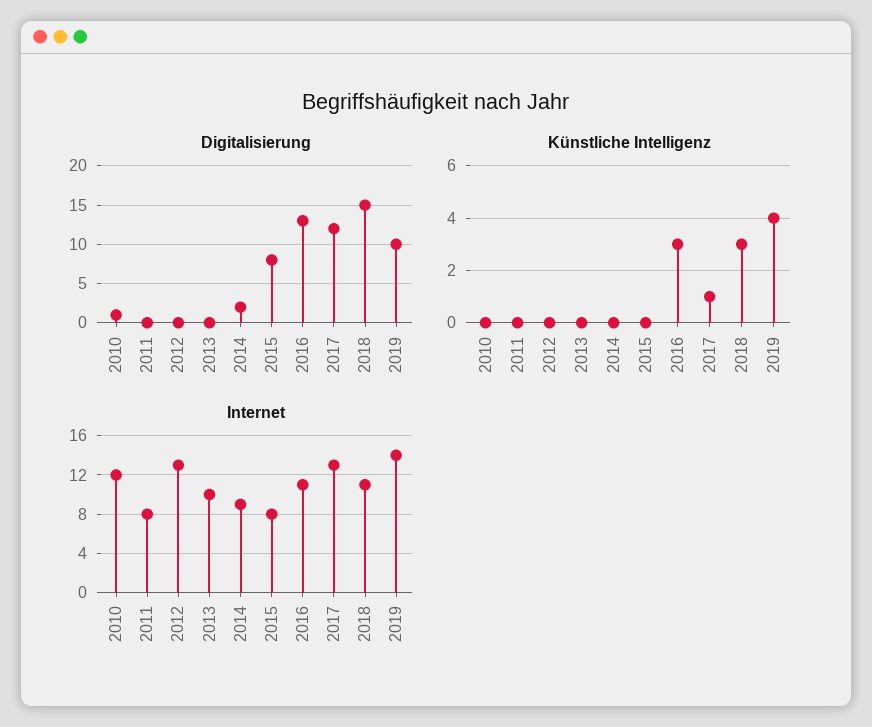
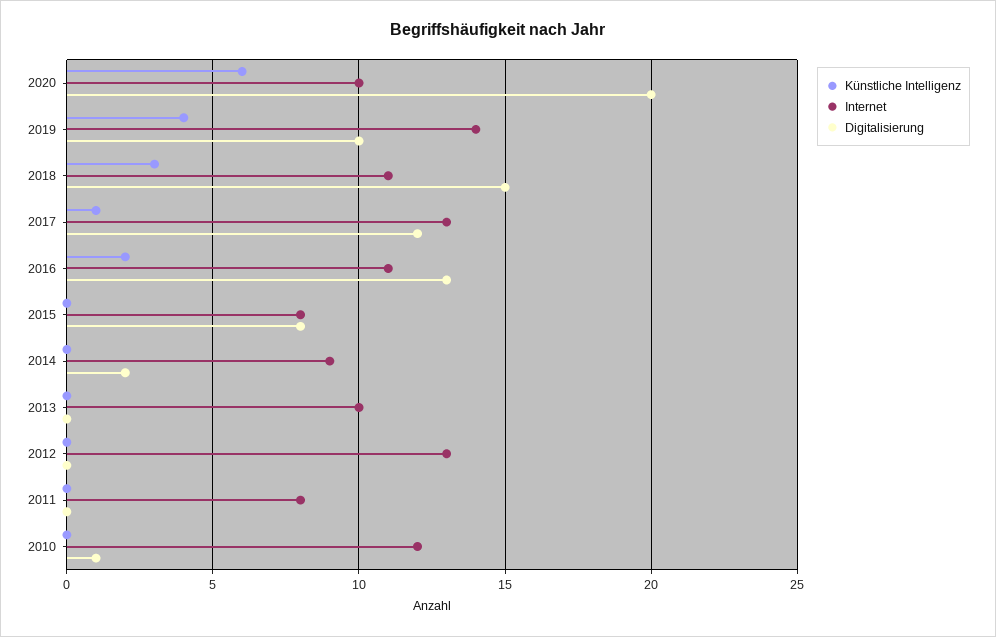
Künstliche Intelligenz, 2016: 3 -> 2
Künstliche Intelligenz, 2020: none -> 6
Internet, 2020: none -> 10
Digitalisierung, 2020: none -> 20

